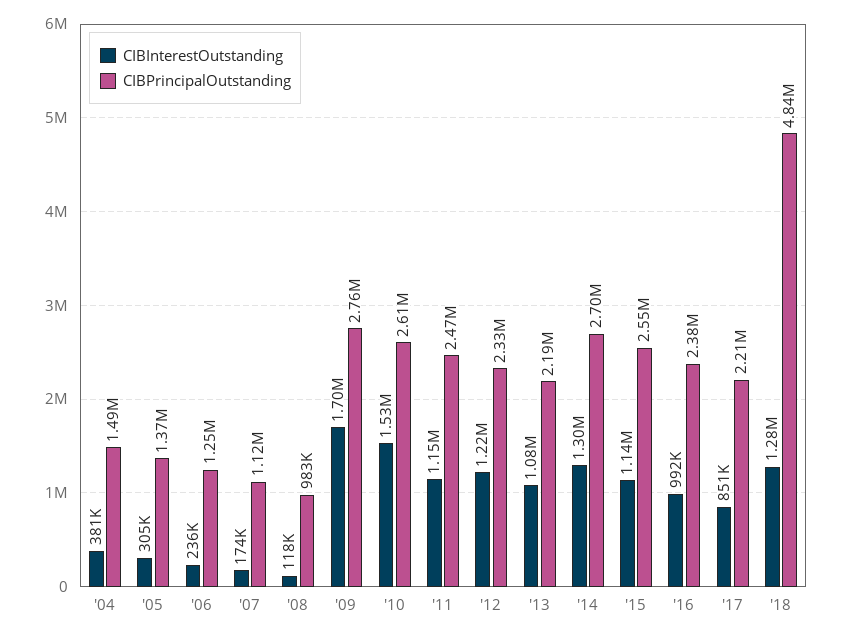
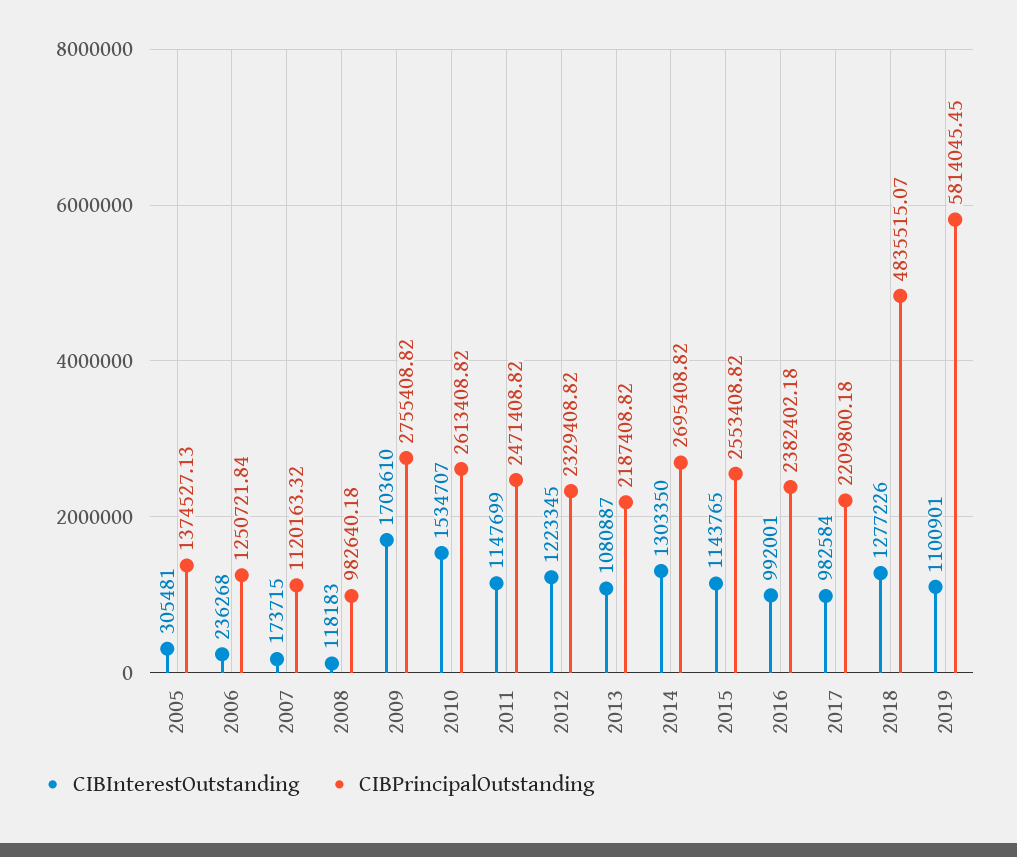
CIBInterestOutstanding, '04: 381000 -> none
CIBPrincipalOutstanding, '04: 1490000 -> none
CIBInterestOutstanding, '17: 851000 -> 982584
CIBInterestOutstanding, 2019: none -> 1100901
CIBPrincipalOutstanding, 2019: none -> 5814045.45

